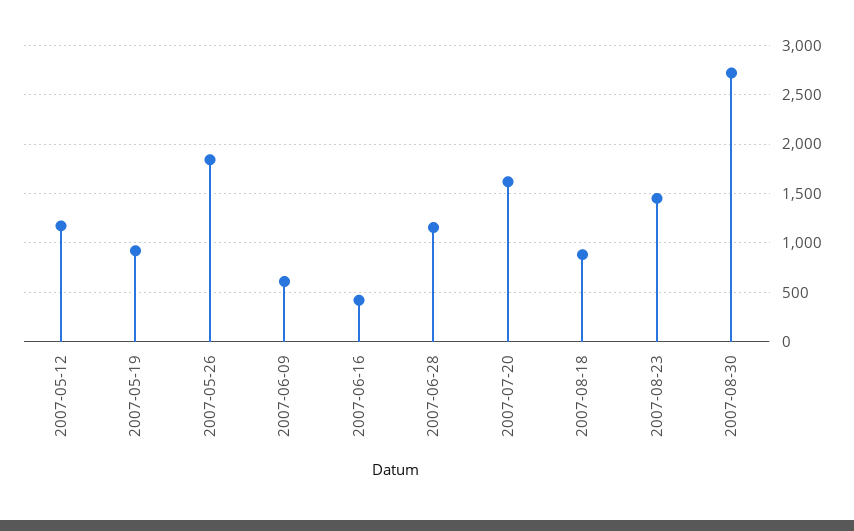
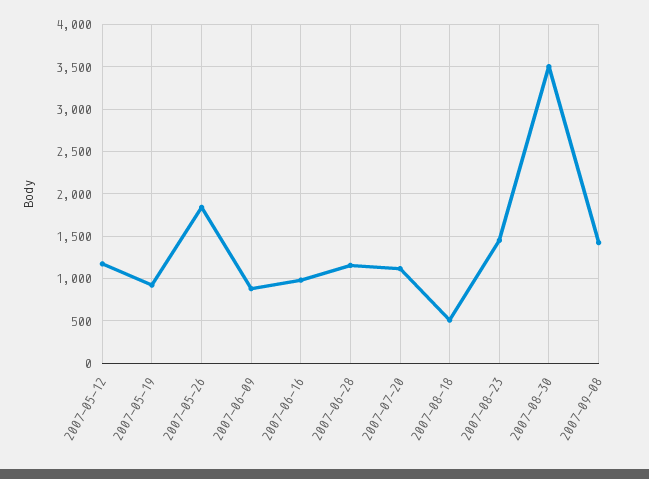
2007-06-09: 600 -> 900
2007-06-16: 400 -> 1000
2007-07-20: 1600 -> 1100
2007-08-18: 900 -> 500
2007-08-30: 2700 -> 3500
2007-09-08: none -> 1400

